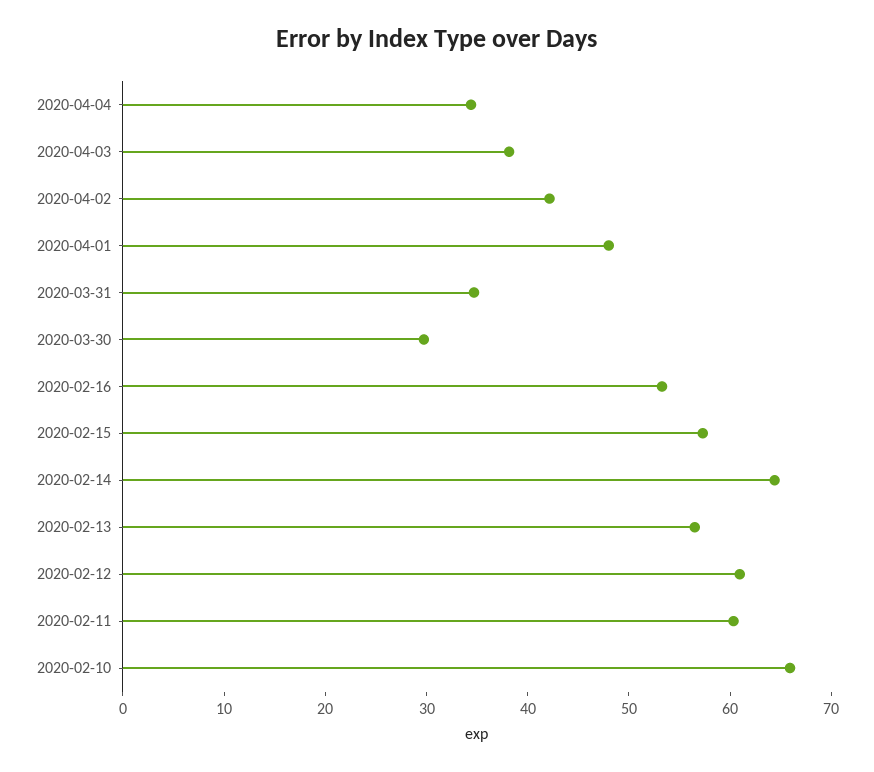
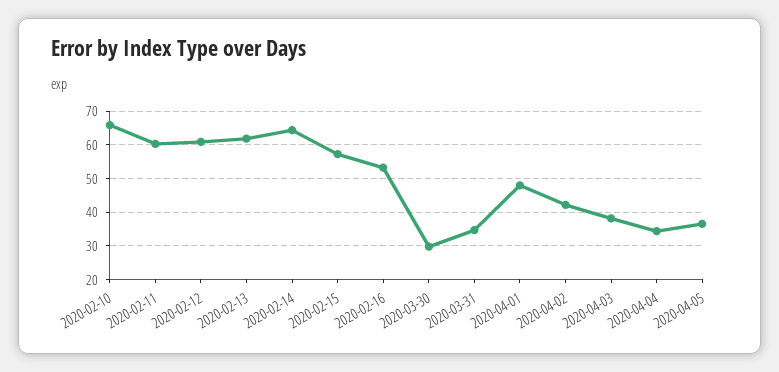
2020-02-13: 56 -> 62
2020-04-05: none -> 36

